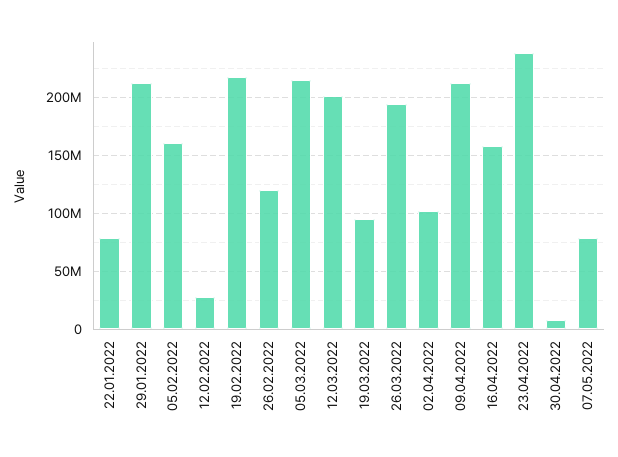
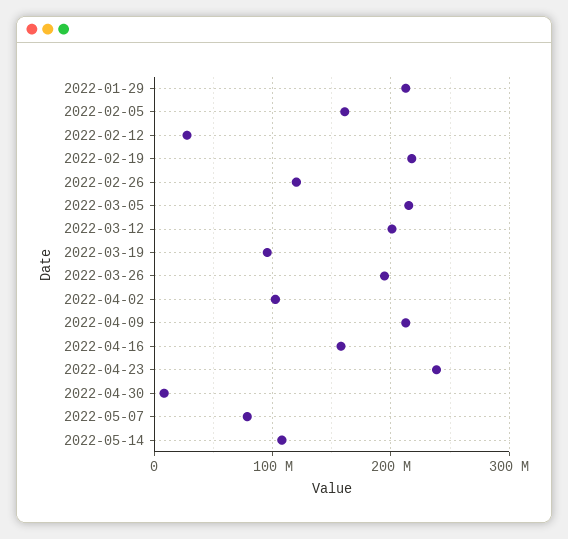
22.01.2022: 80000000 -> none
2022-05-14: none -> 110000000

